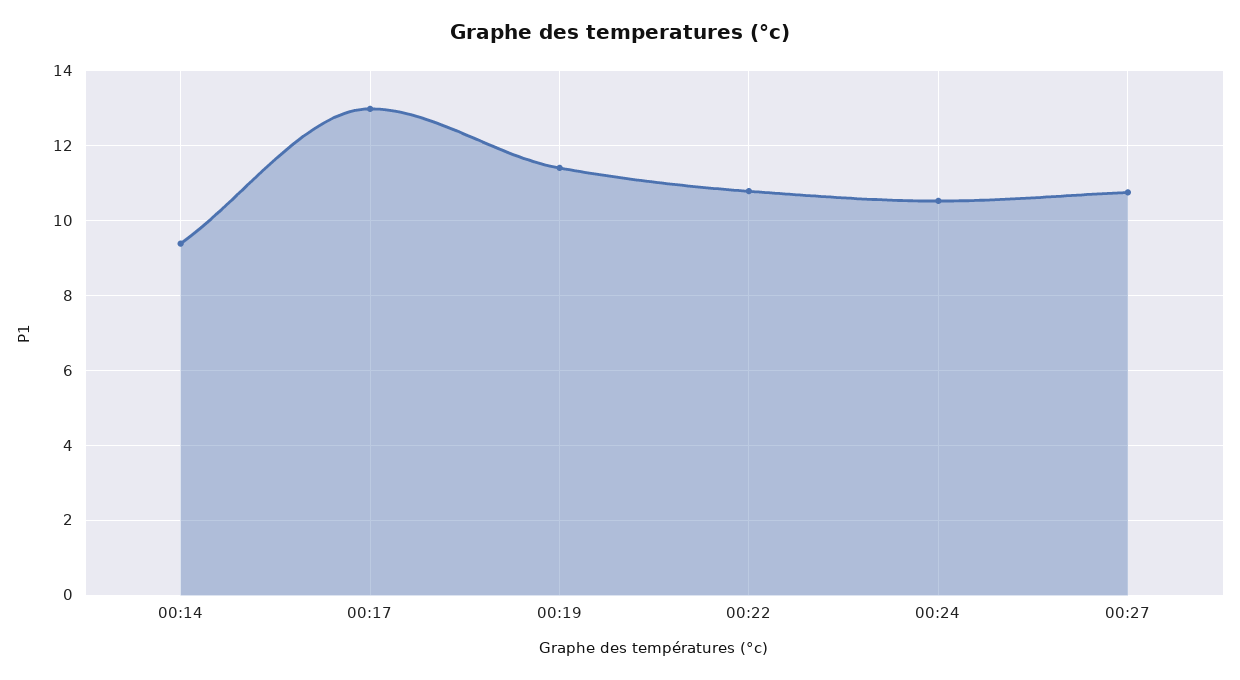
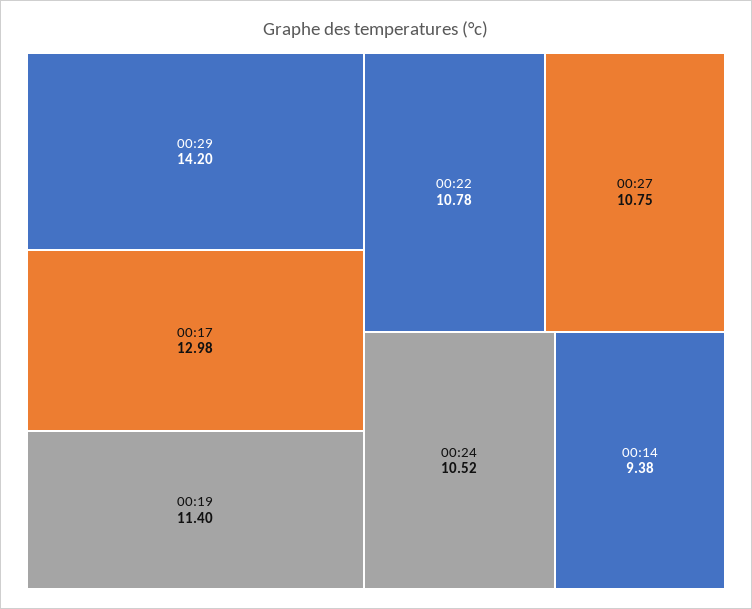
00:29: none -> 14.2

